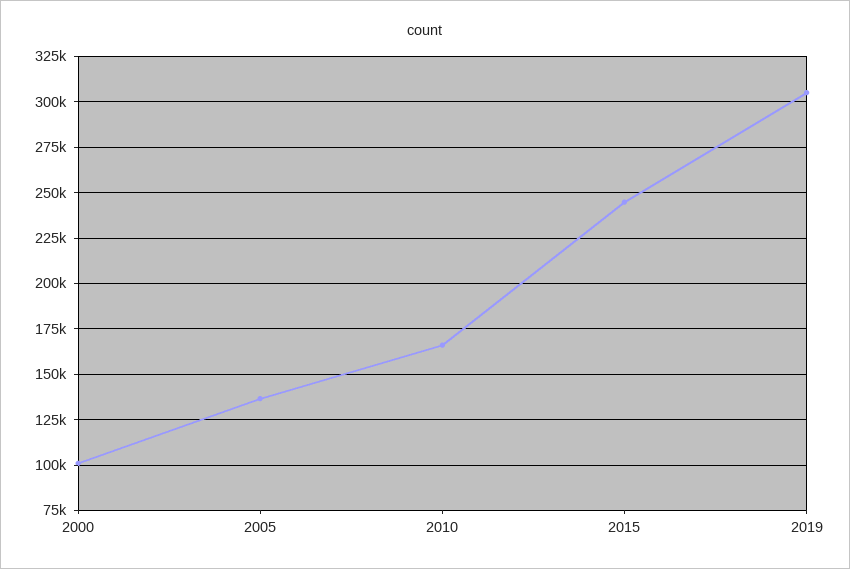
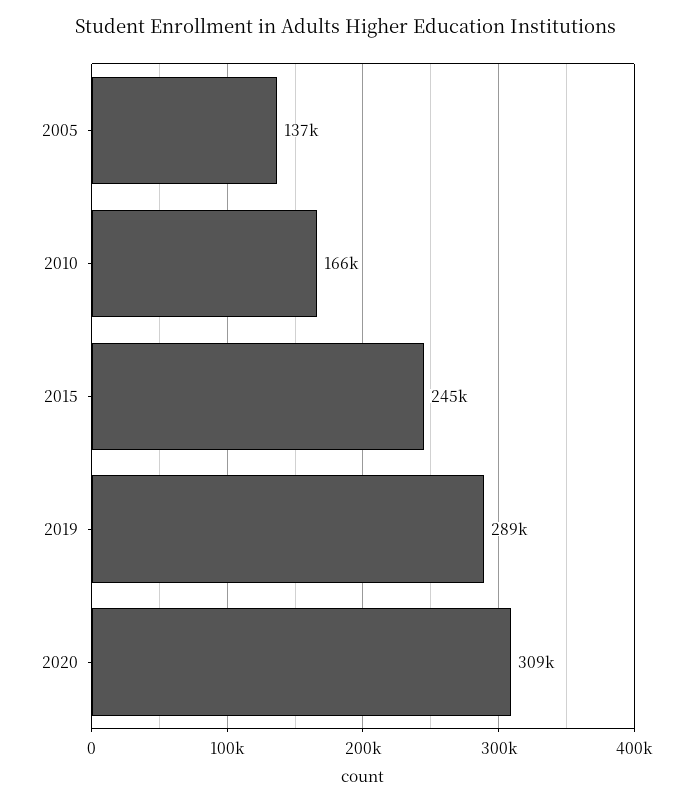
2000: 100000 -> none
2019: 305000 -> 289000
2020: none -> 309000

